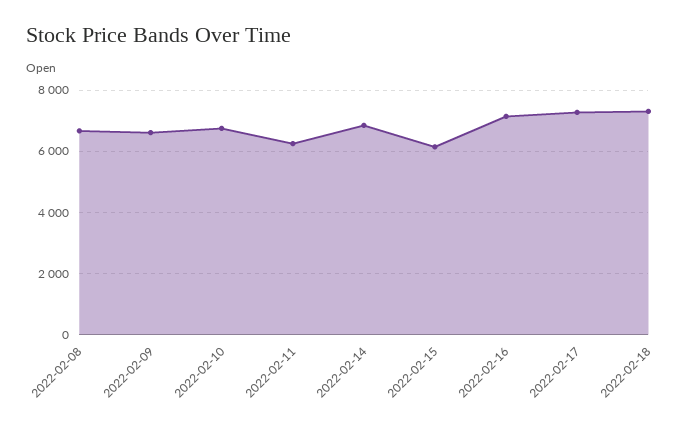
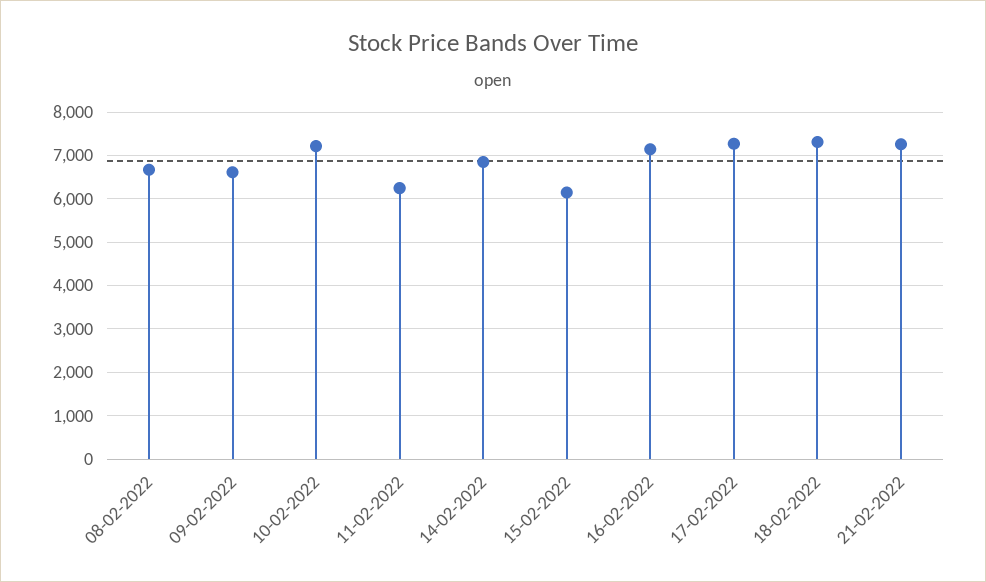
2022-02-10: 6800 -> 7200
21-02-2022: none -> 7200

